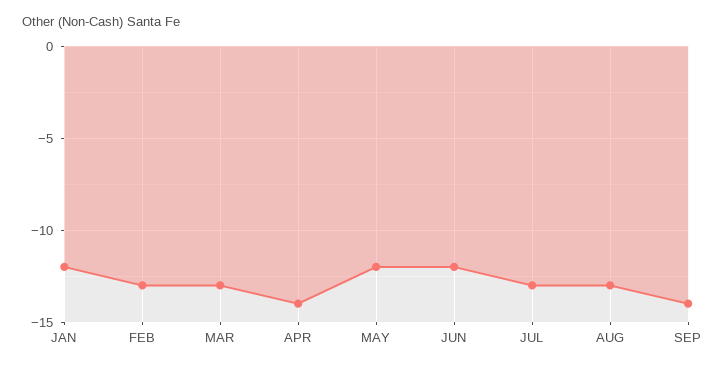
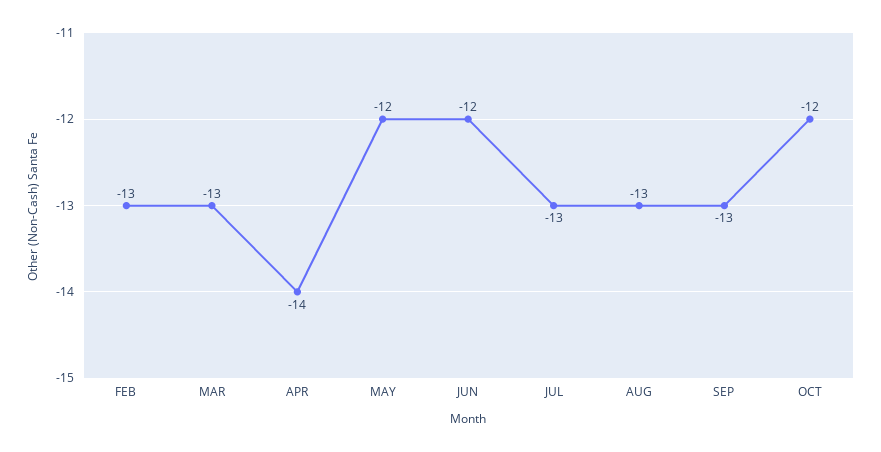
JAN: -12 -> none
SEP: -14 -> -13
OCT: none -> -12

